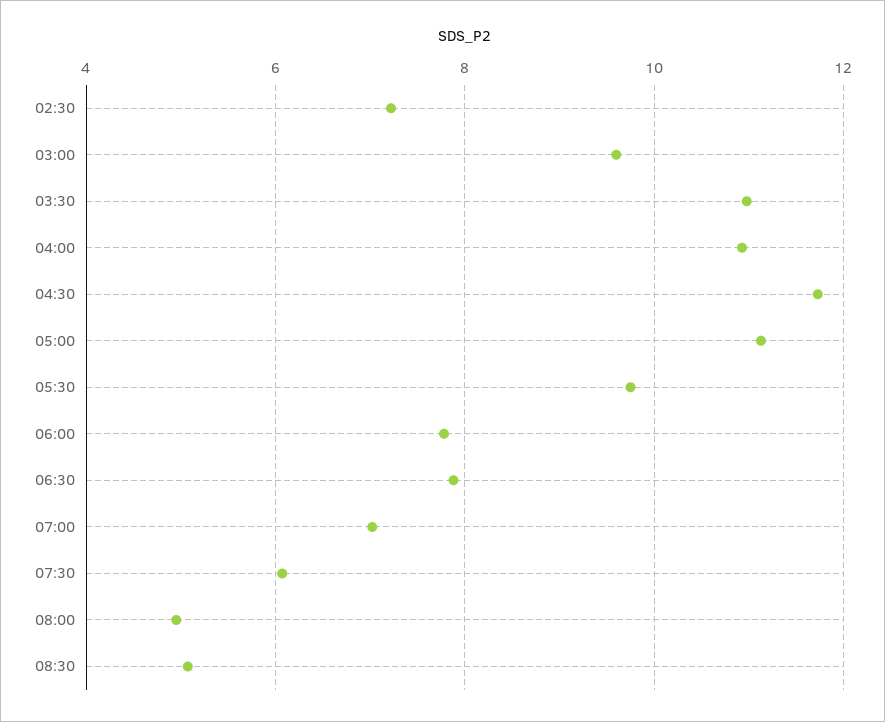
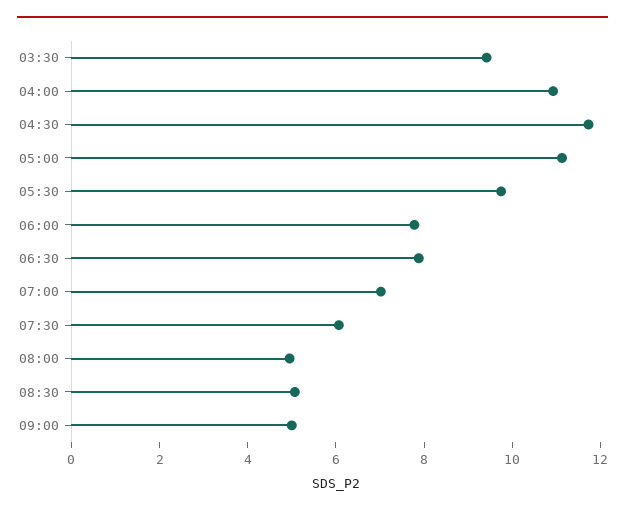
02:30: 7.2 -> none
03:00: 9.6 -> none
03:30: 11 -> 9.5
09:00: none -> 5

